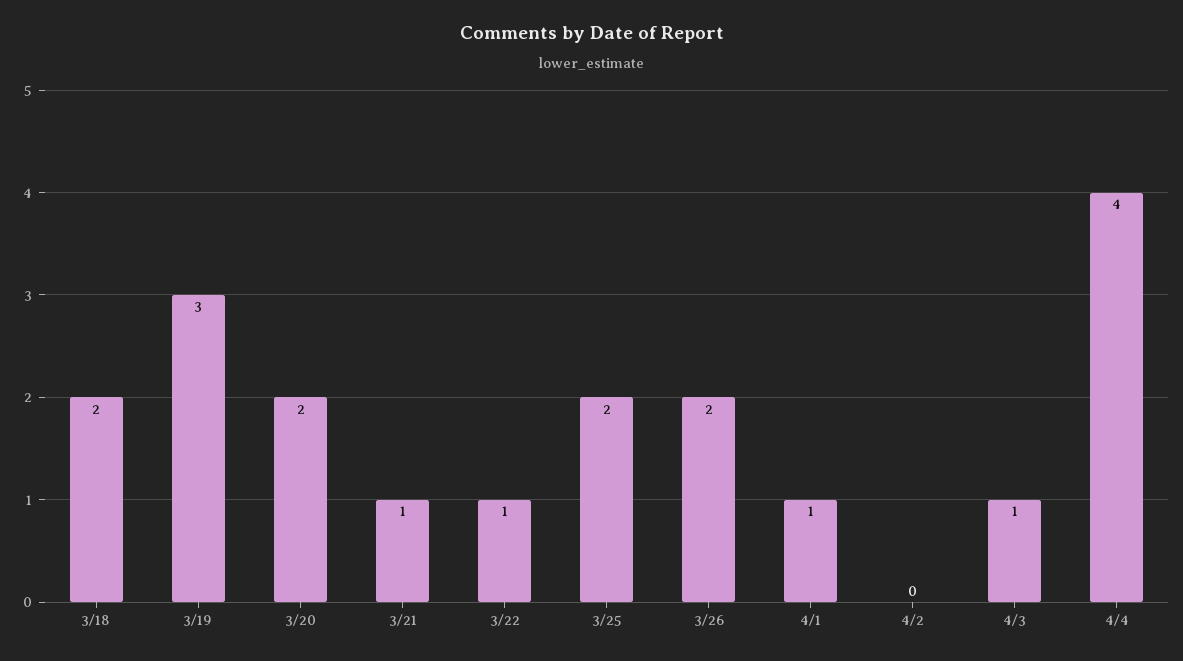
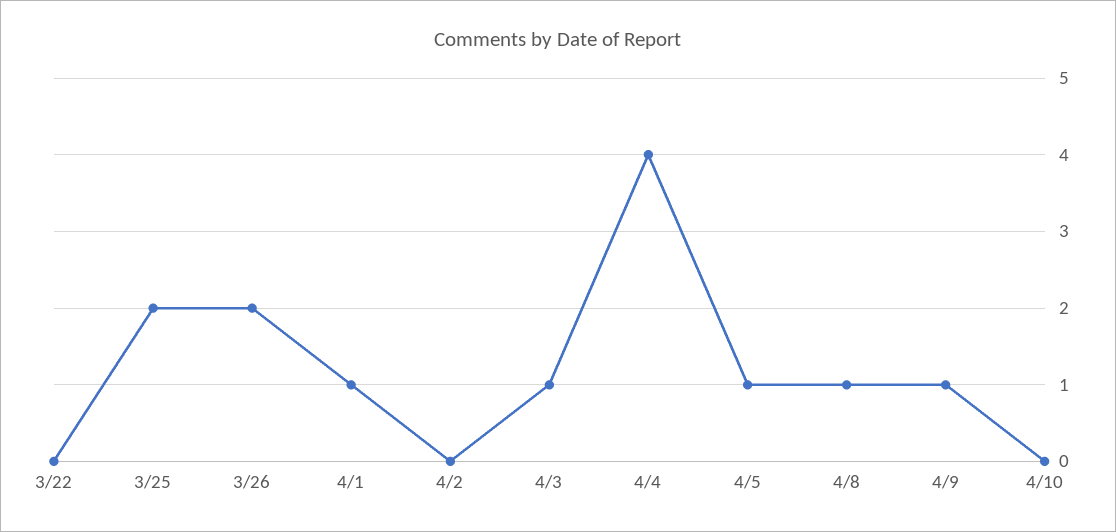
3/18: 2 -> none
3/19: 3 -> none
3/20: 2 -> none
3/21: 1 -> none
3/22: 1 -> 0
4/5: none -> 1
4/8: none -> 1
4/9: none -> 1
4/10: none -> 0

